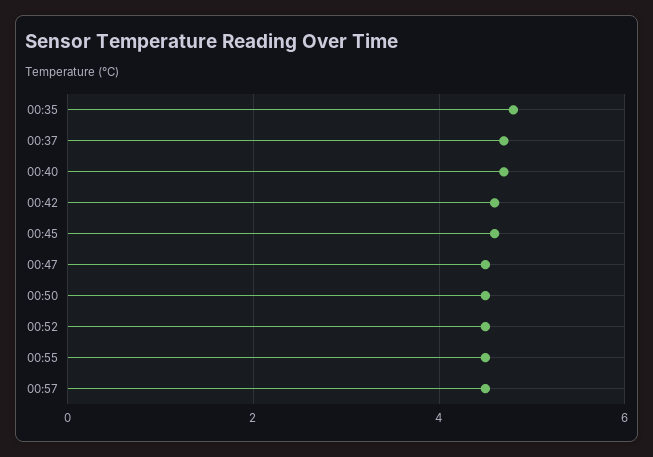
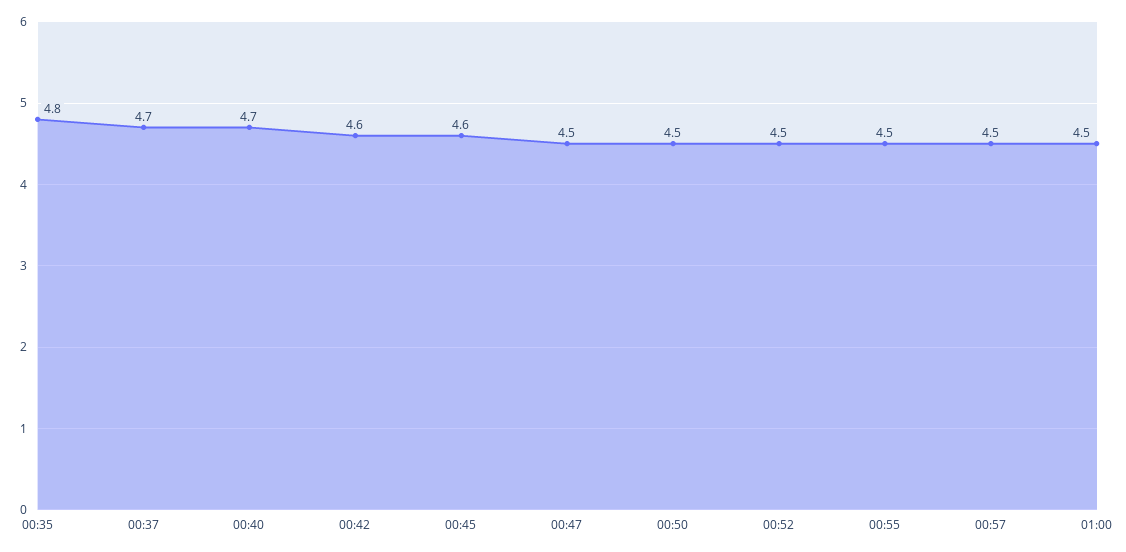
01:00: none -> 4.5

